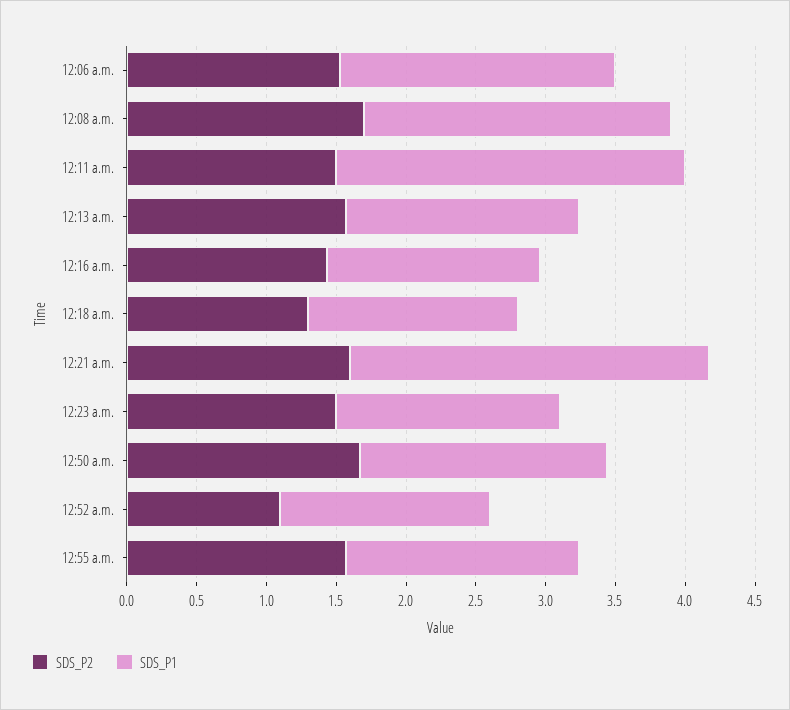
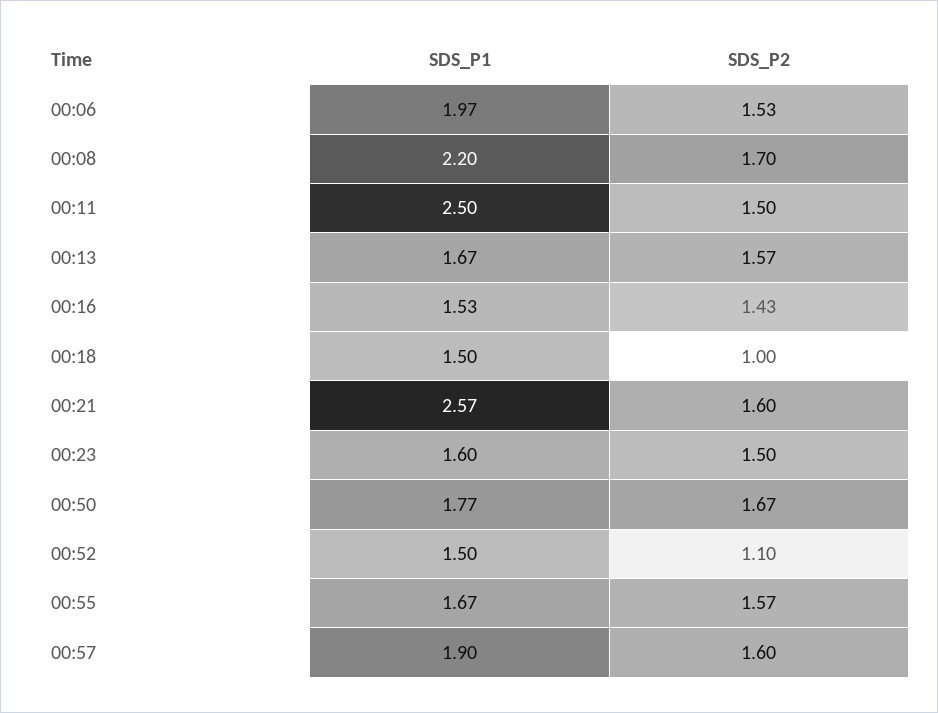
SDS_P2, 12:18 a.m.: 1.3 -> 1
SDS_P1, 00:57: none -> 1.9
SDS_P2, 00:57: none -> 1.6

